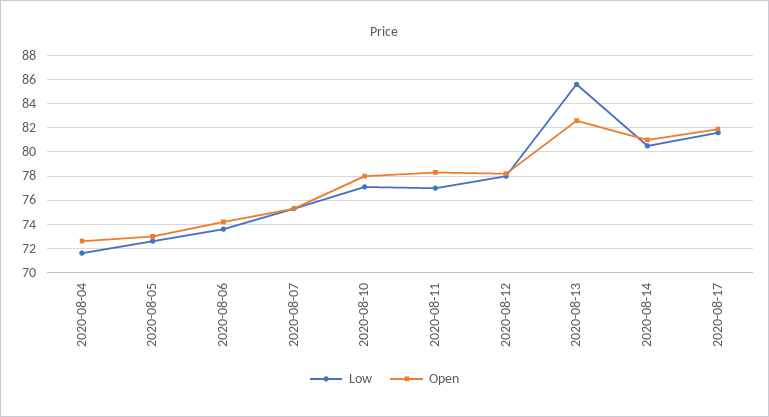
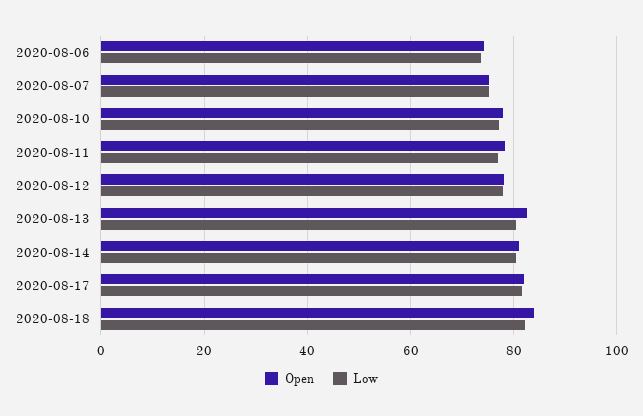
Low, 2020-08-04: 71.5 -> none
Open, 2020-08-04: 72.5 -> none
Low, 2020-08-05: 72.5 -> none
Open, 2020-08-05: 73 -> none
Low, 2020-08-13: 85.5 -> 80
Open, 2020-08-18: none -> 84
Low, 2020-08-18: none -> 82

